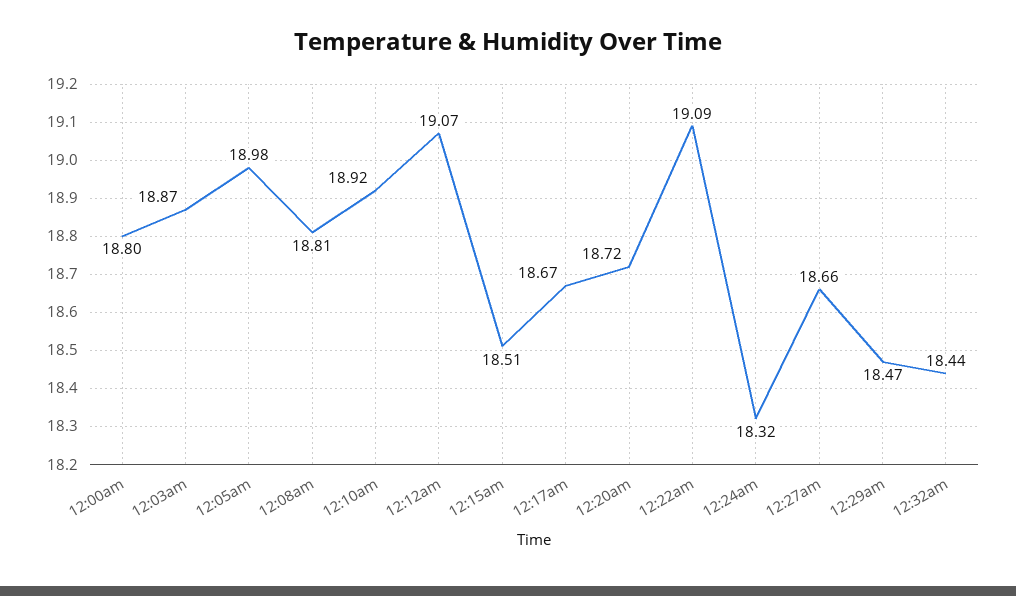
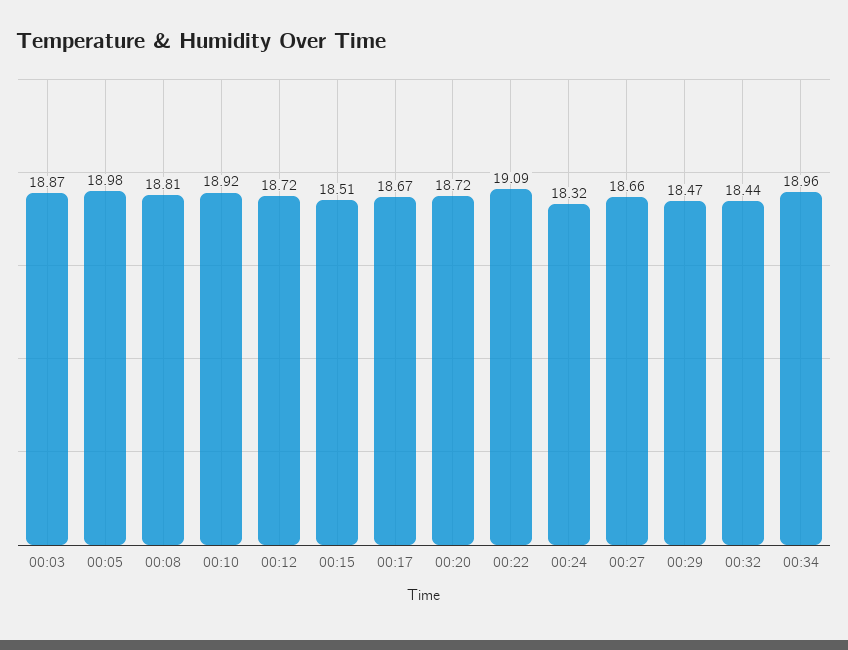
12:00am: 18.8 -> none
12:12am: 19.07 -> 18.72
00:34: none -> 18.96

